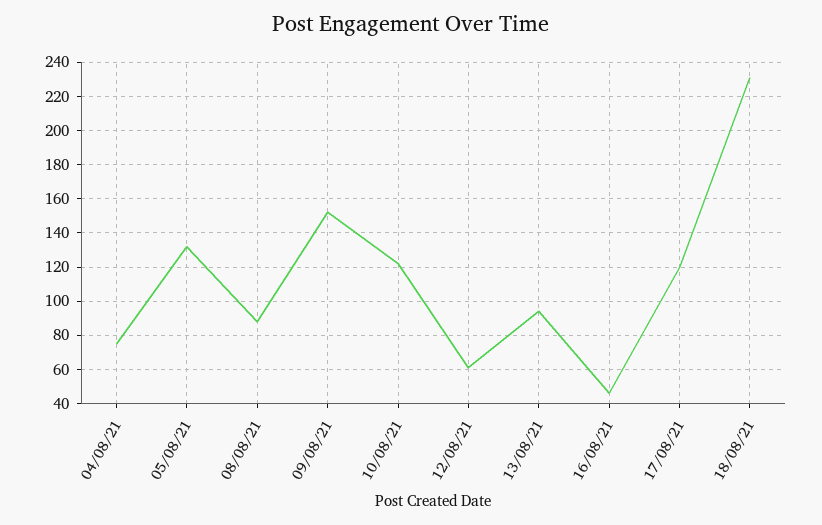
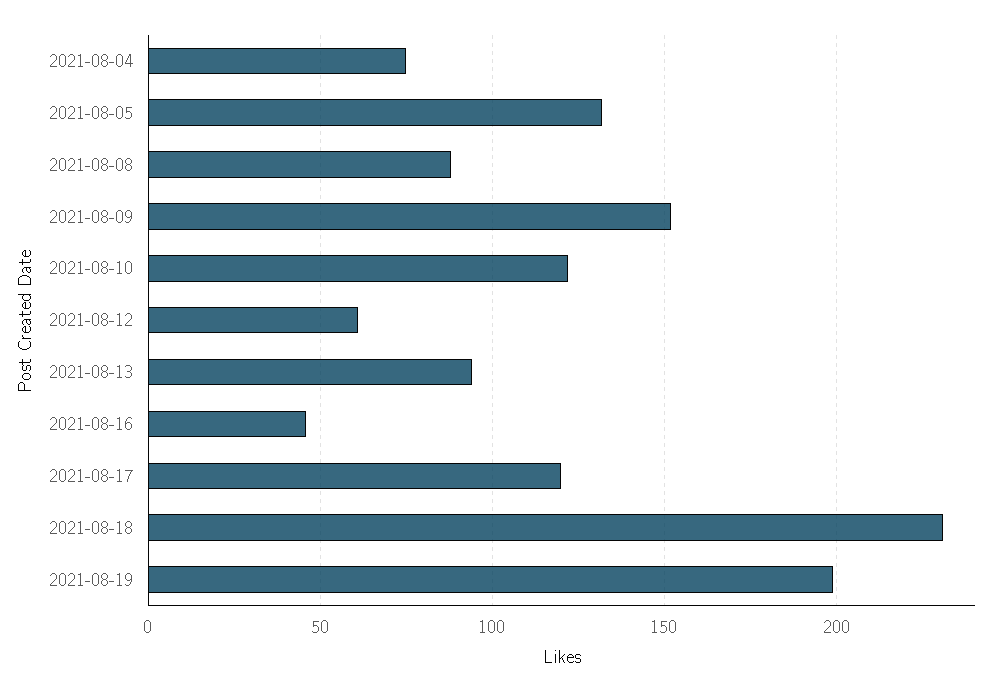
2021-08-19: none -> 200

